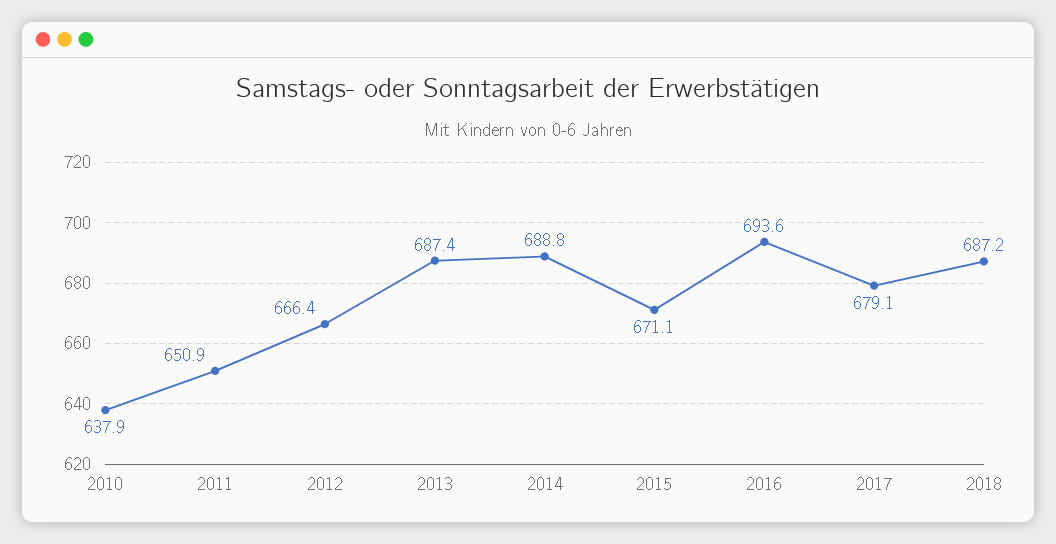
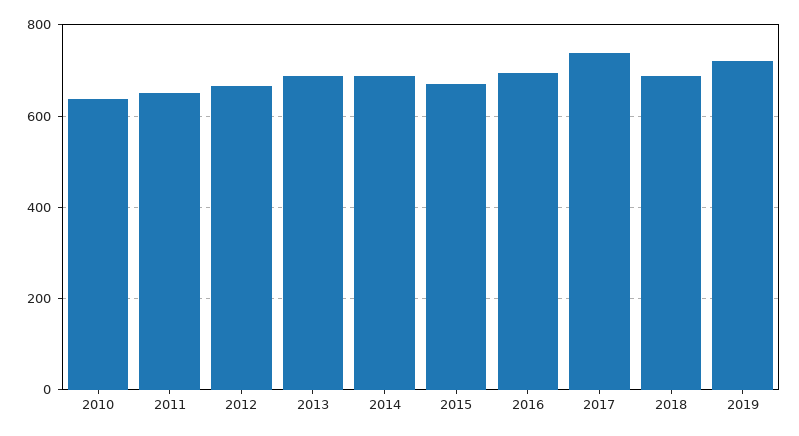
2017: 679.1 -> 740
2019: none -> 720

